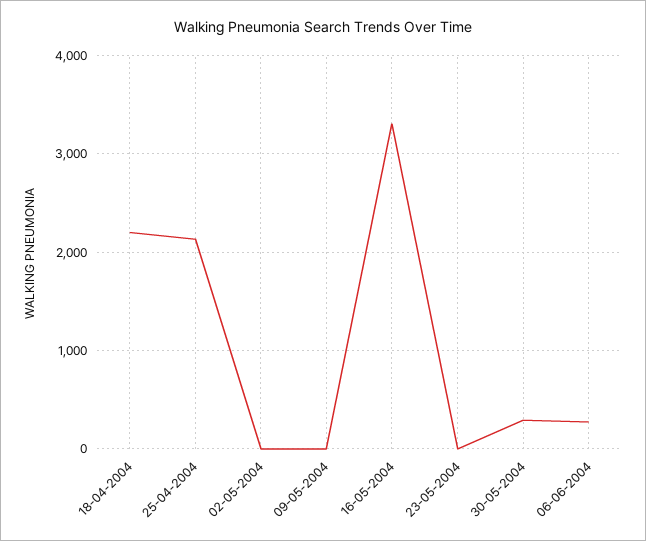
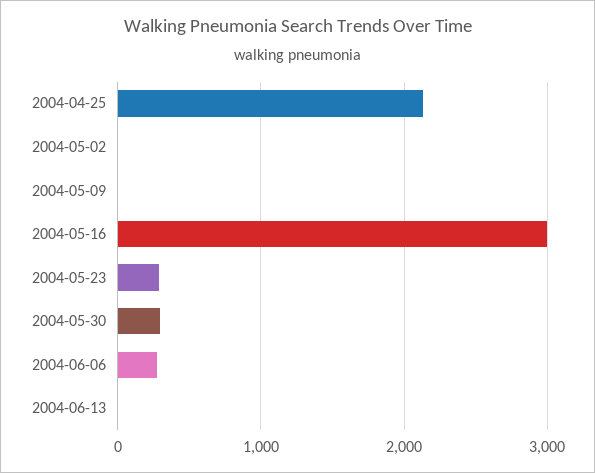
18-04-2004: 2200 -> none
16-05-2004: 3300 -> 3000
23-05-2004: 0 -> 300
2004-06-13: none -> 0

